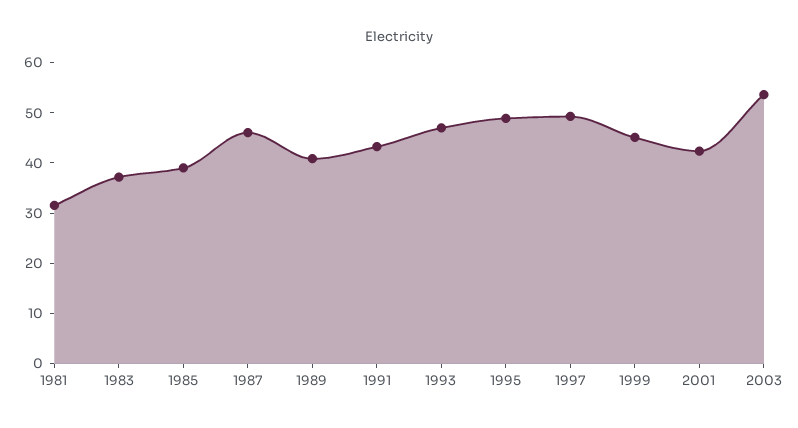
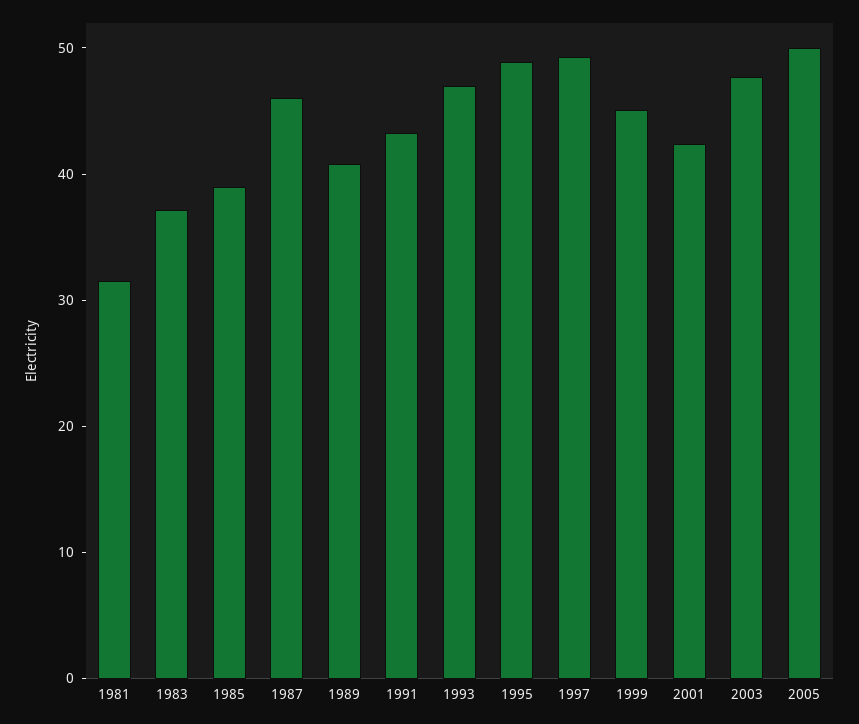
2003: 54 -> 48
2005: none -> 50

